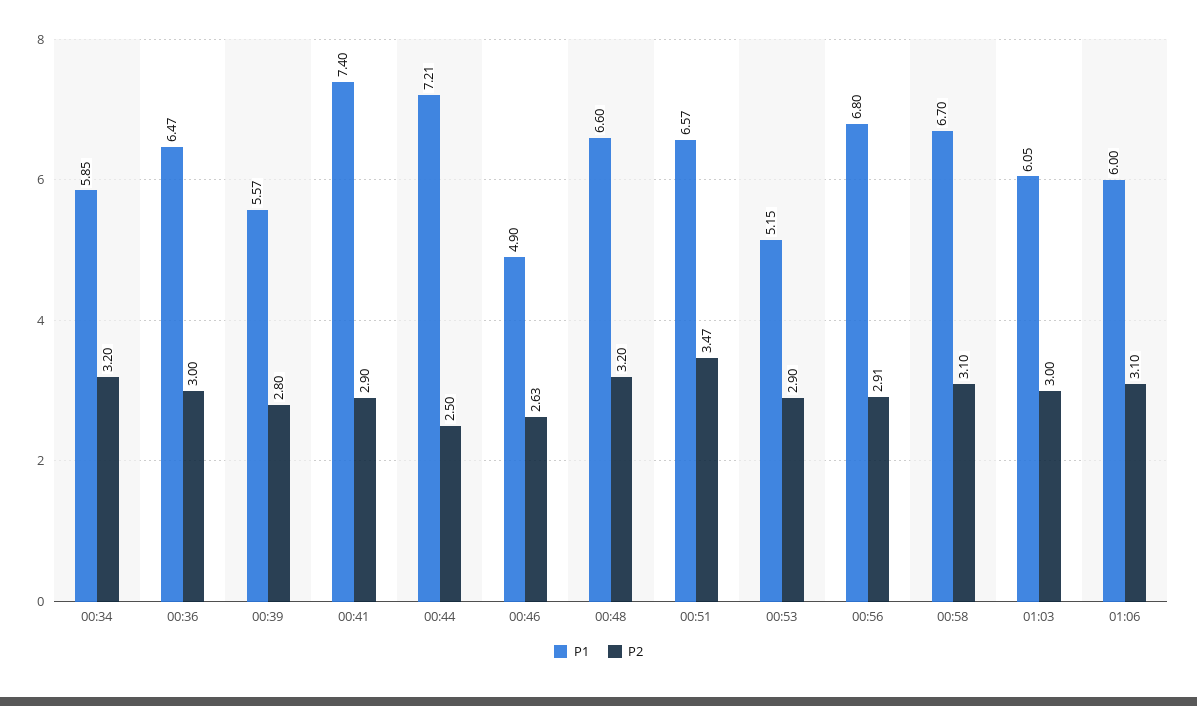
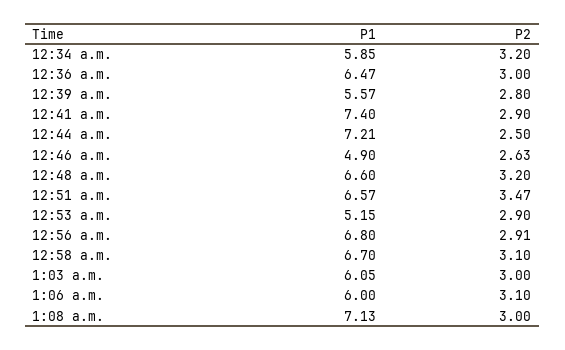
P1, 1:08 a.m.: none -> 7.13
P2, 1:08 a.m.: none -> 3

